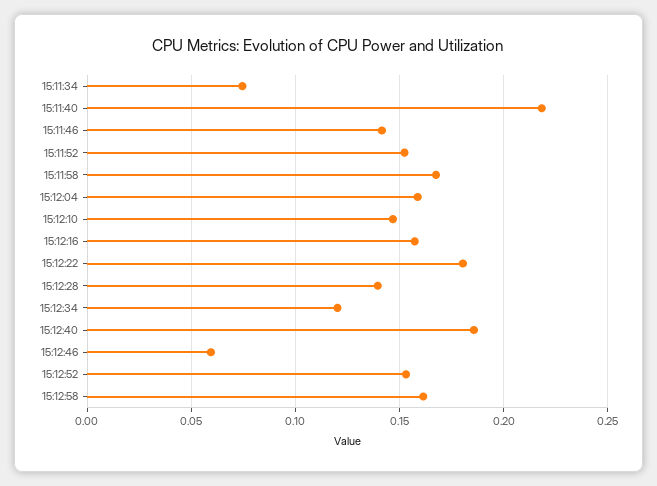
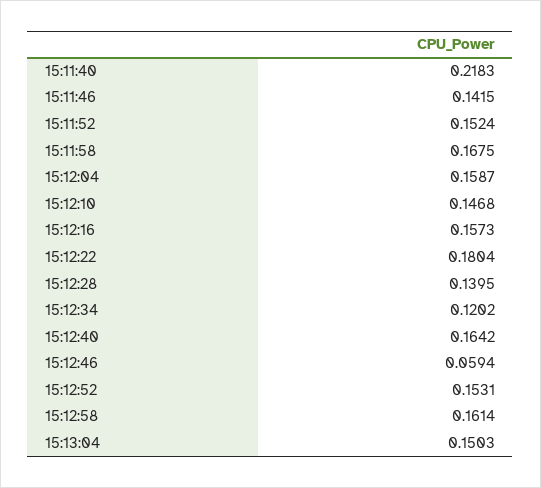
15:11:34: 0.075 -> none
15:12:40: 0.185 -> 0.1642
15:13:04: none -> 0.1503

